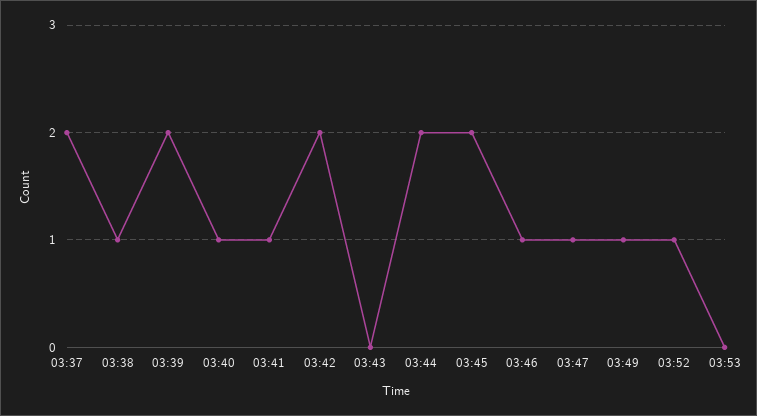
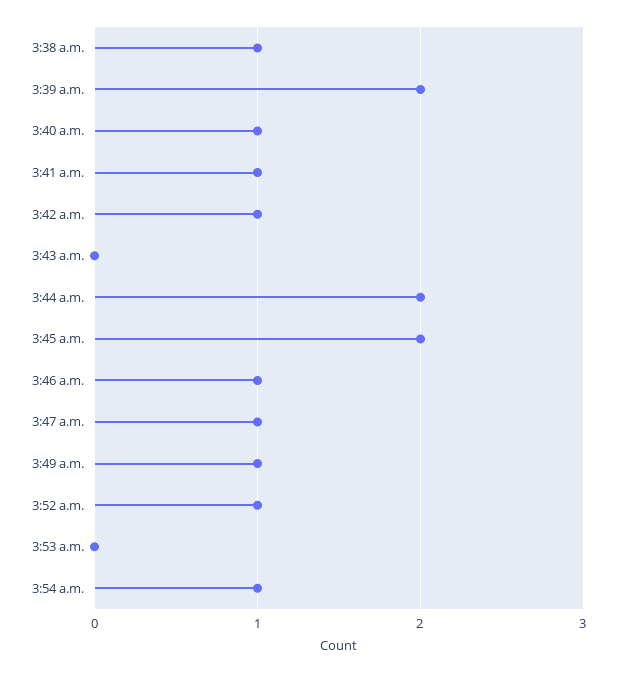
03:37: 2 -> none
03:42: 2 -> 1
3:54 a.m.: none -> 1

